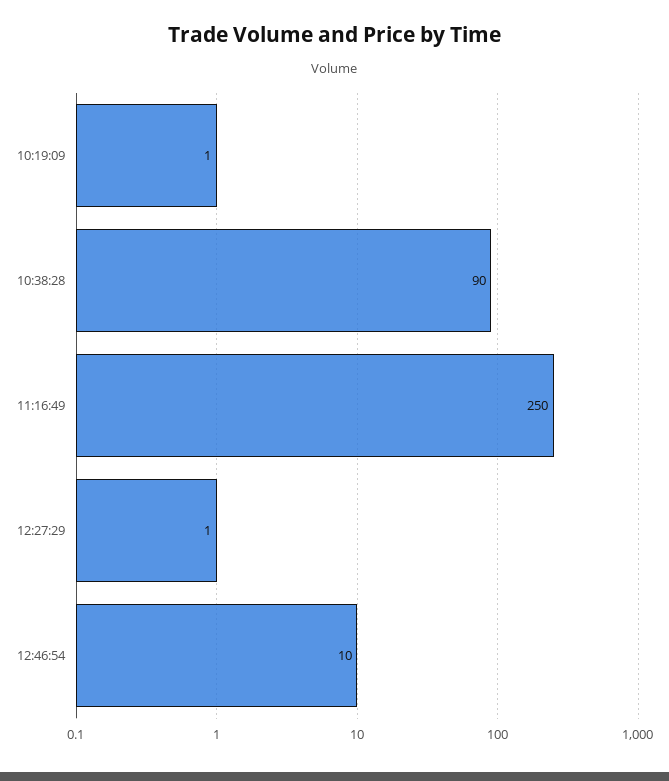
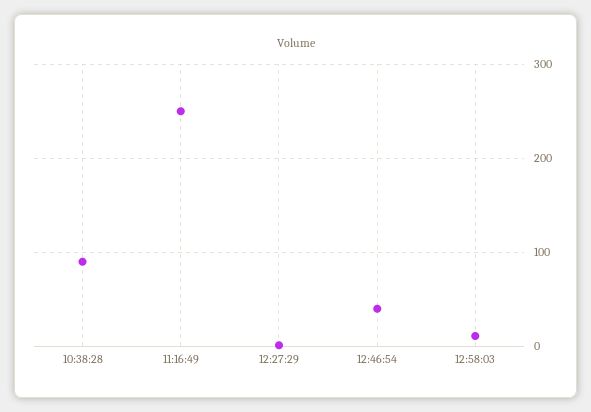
10:19:09: 1 -> none
12:46:54: 10 -> 40
12:58:03: none -> 10

